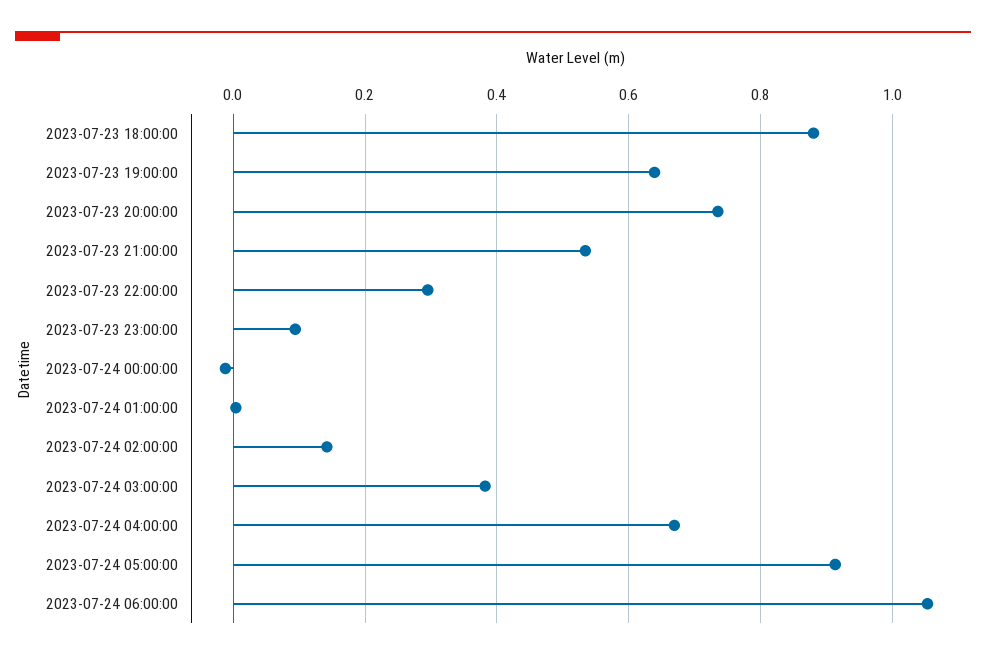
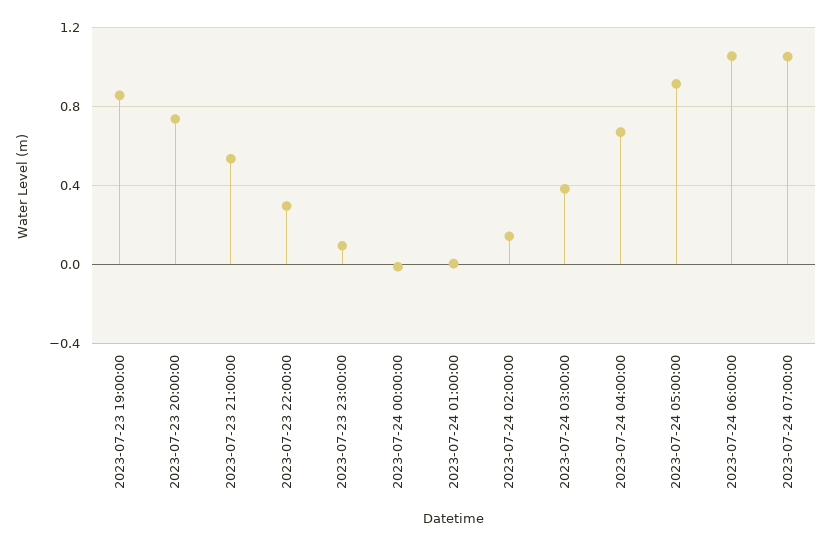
2023-07-23 18:00:00: 0.88 -> none
2023-07-23 19:00:00: 0.64 -> 0.85
2023-07-24 07:00:00: none -> 1.05

